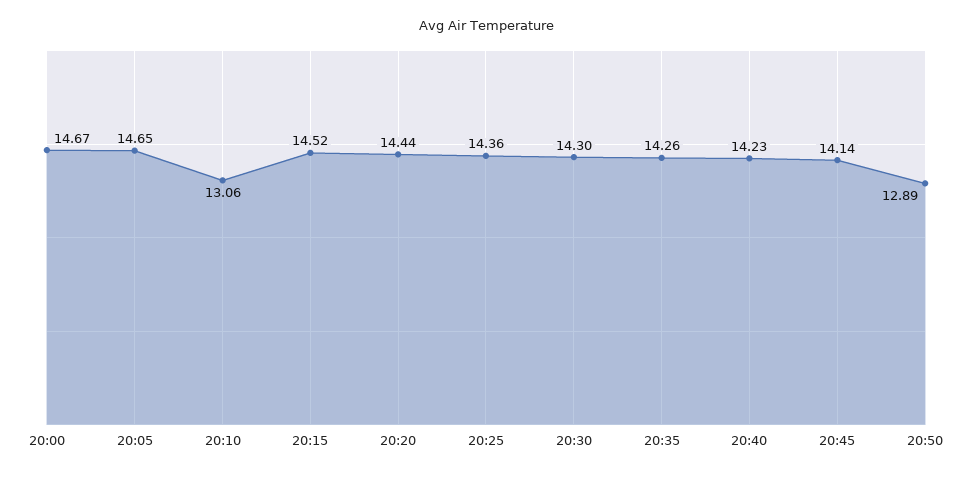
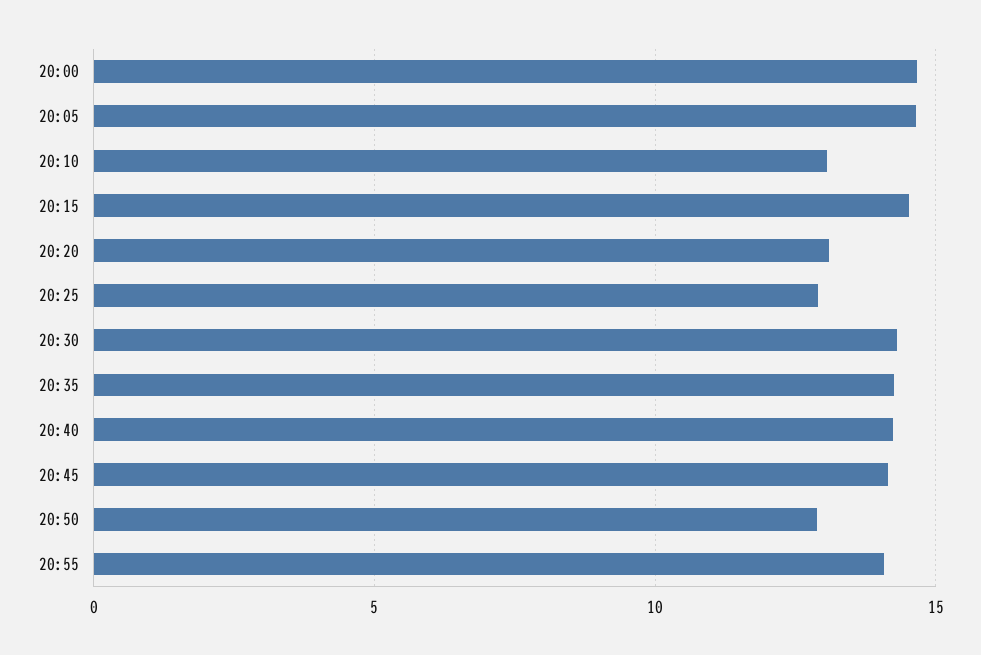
20:20: 14.44 -> 13
20:25: 14.36 -> 13
20:55: none -> 14

